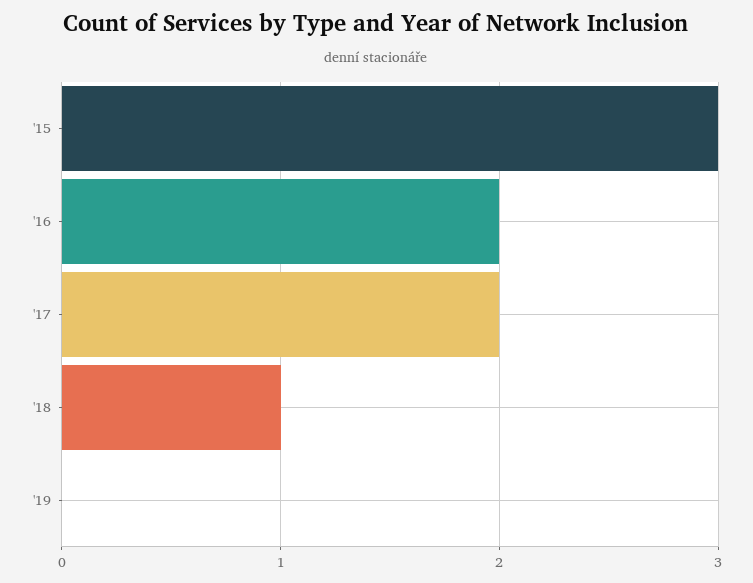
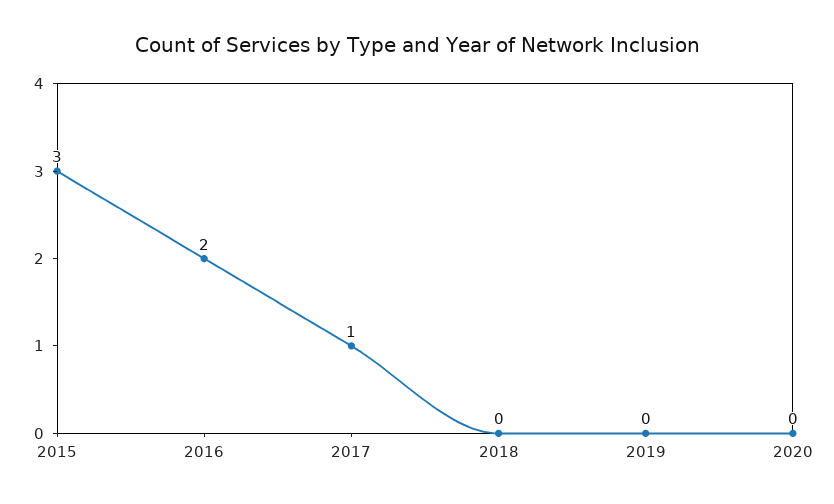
'17: 2 -> 1
'18: 1 -> 0
2020: none -> 0

